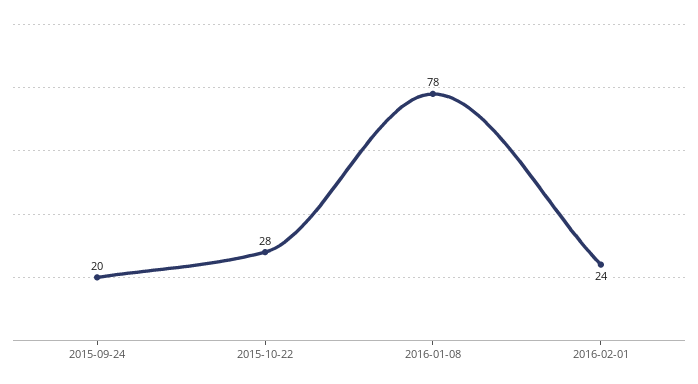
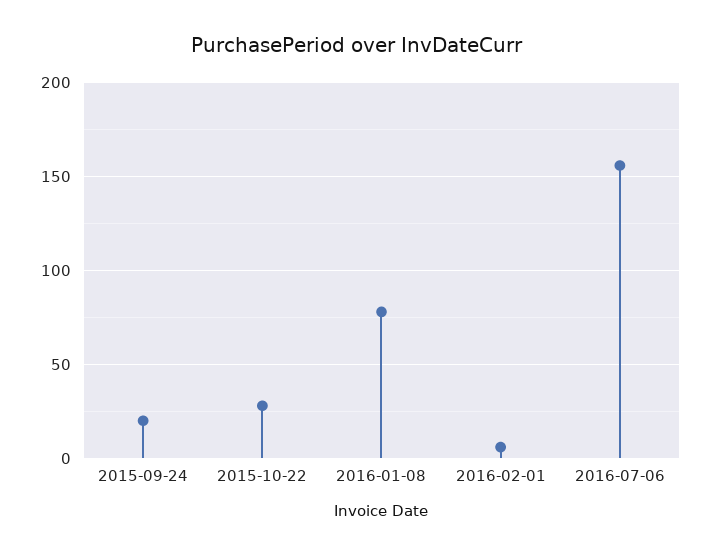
2016-02-01: 24 -> 5
2016-07-06: none -> 155

